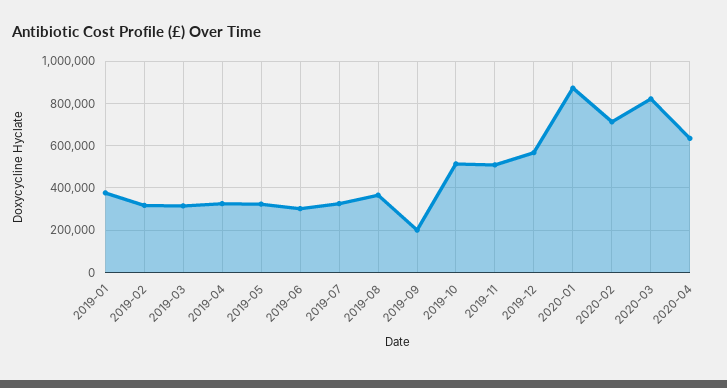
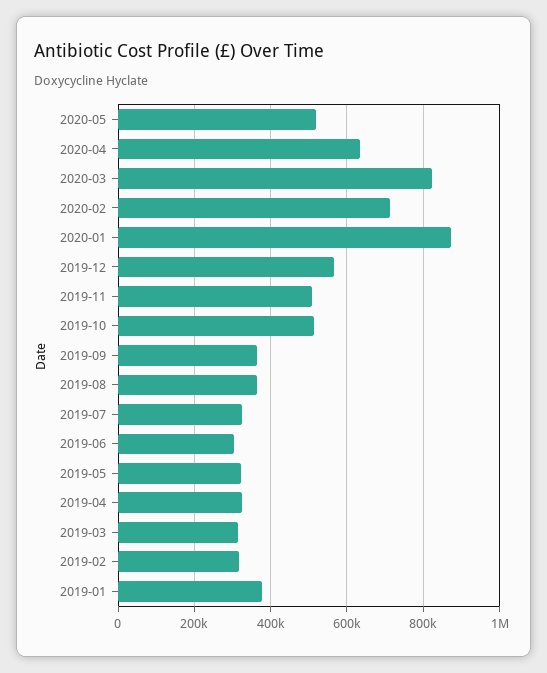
2019-09: 200000 -> 360000
2020-05: none -> 520000

